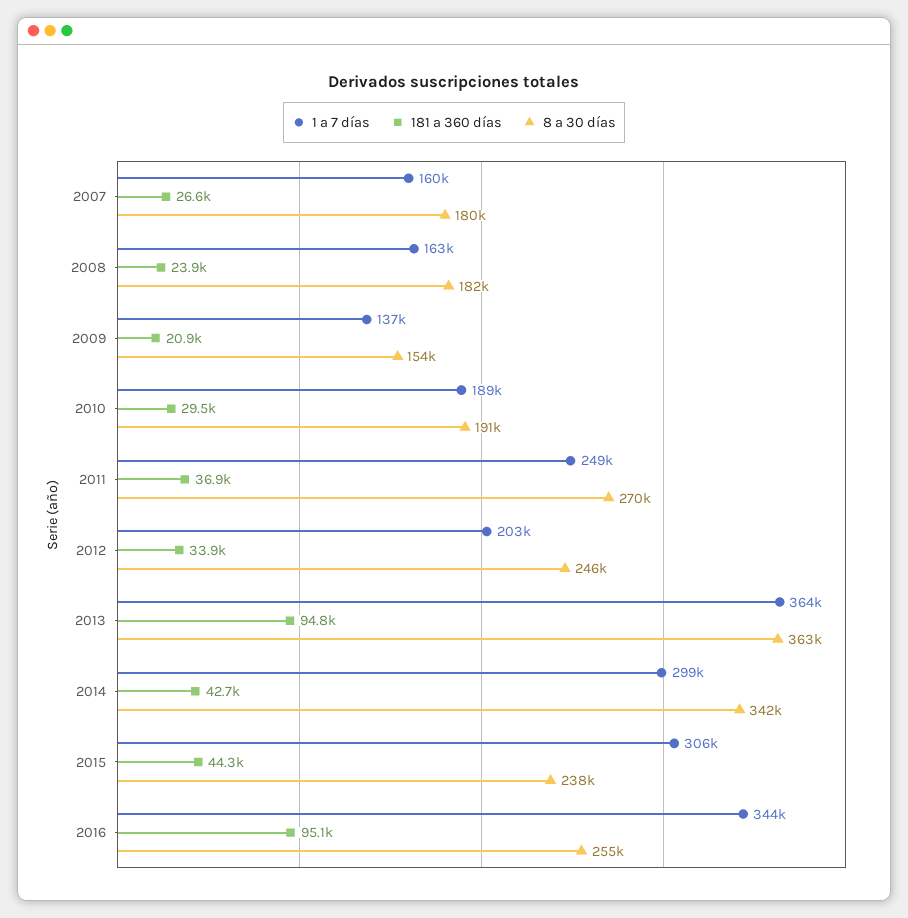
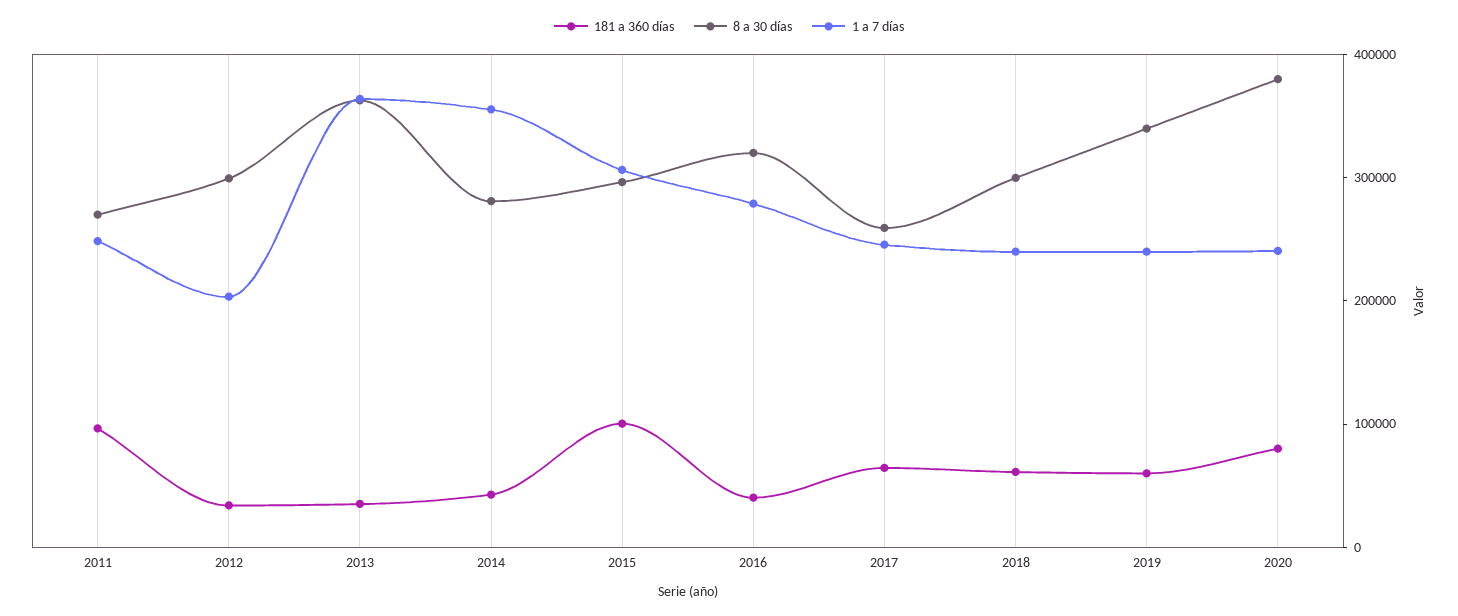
1 a 7 días, 2007: 160000 -> none
181 a 360 días, 2007: 26600 -> none
8 a 30 días, 2007: 180000 -> none
1 a 7 días, 2008: 163000 -> none
181 a 360 días, 2008: 23900 -> none
8 a 30 días, 2008: 182000 -> none
1 a 7 días, 2009: 137000 -> none
181 a 360 días, 2009: 20900 -> none
8 a 30 días, 2009: 154000 -> none
1 a 7 días, 2010: 189000 -> none
181 a 360 días, 2010: 29500 -> none
8 a 30 días, 2010: 191000 -> none
181 a 360 días, 2011: 36900 -> 100000
8 a 30 días, 2012: 246000 -> 300000
181 a 360 días, 2013: 94800 -> 40000
1 a 7 días, 2014: 299000 -> 360000
8 a 30 días, 2014: 342000 -> 280000
181 a 360 días, 2015: 44300 -> 100000
8 a 30 días, 2015: 238000 -> 300000
1 a 7 días, 2016: 344000 -> 280000
181 a 360 días, 2016: 95100 -> 40000
8 a 30 días, 2016: 255000 -> 320000
181 a 360 días, 2017: none -> 60000
8 a 30 días, 2017: none -> 260000
1 a 7 días, 2017: none -> 240000
181 a 360 días, 2018: none -> 60000
8 a 30 días, 2018: none -> 300000
1 a 7 días, 2018: none -> 240000
181 a 360 días, 2019: none -> 60000
8 a 30 días, 2019: none -> 340000
1 a 7 días, 2019: none -> 240000
181 a 360 días, 2020: none -> 80000
8 a 30 días, 2020: none -> 380000
1 a 7 días, 2020: none -> 240000

